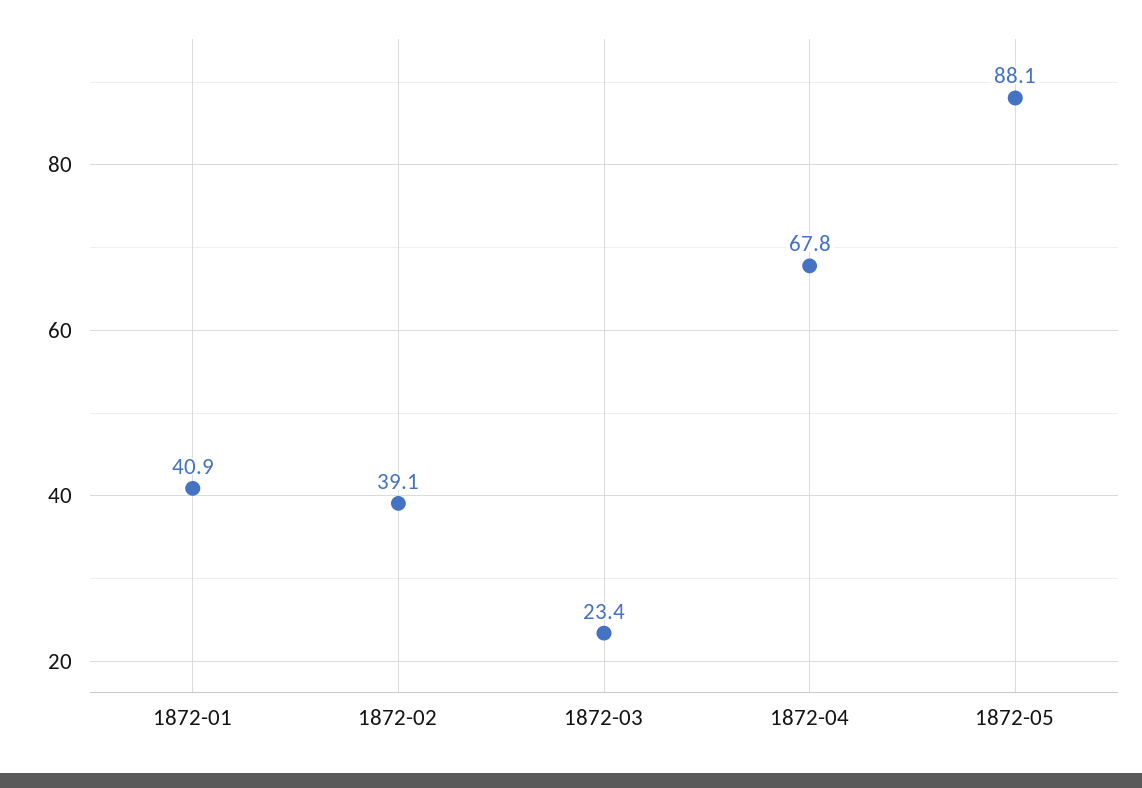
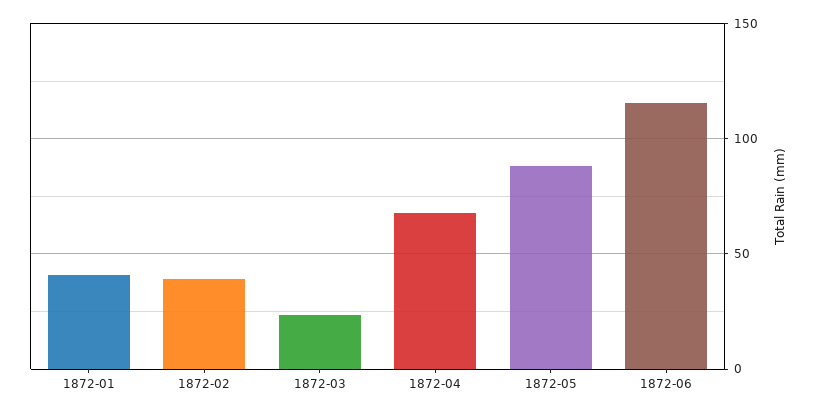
1872-06: none -> 115

